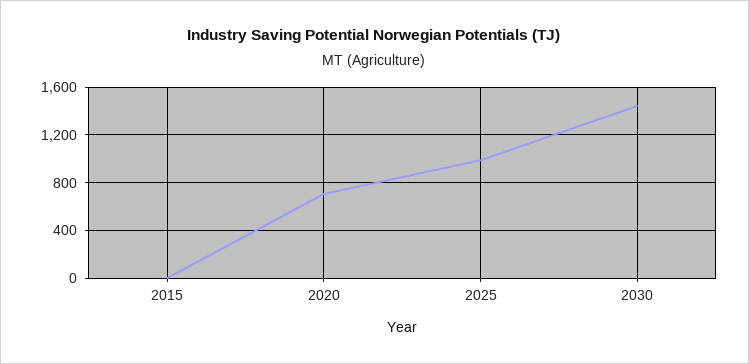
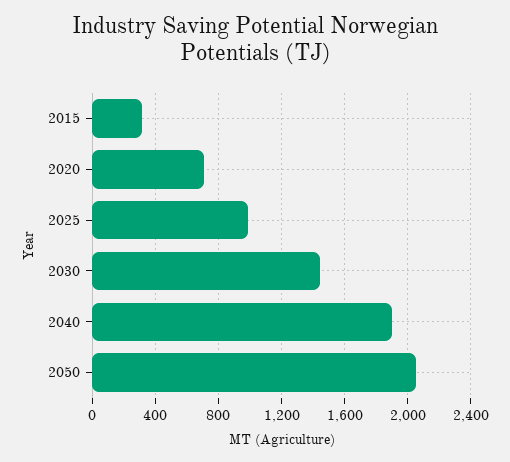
2015: 0 -> 300
2040: none -> 1900
2050: none -> 2050

